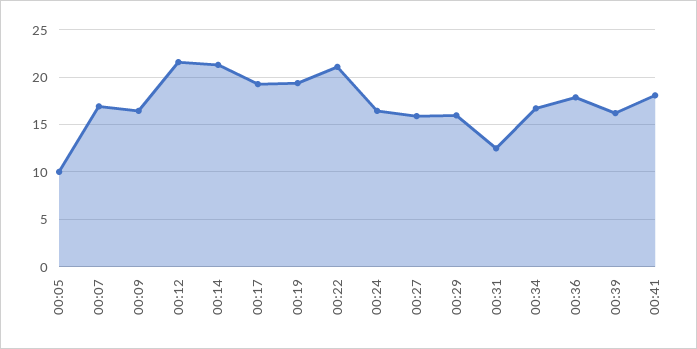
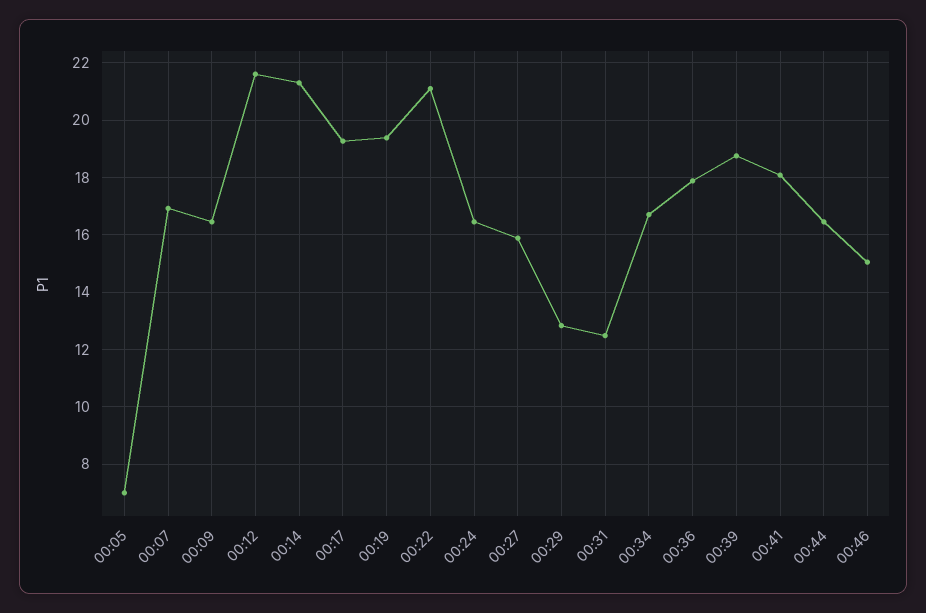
00:05: 10 -> 7
00:29: 16 -> 12.75
00:39: 16 -> 18.75
00:44: none -> 16.5
00:46: none -> 15

